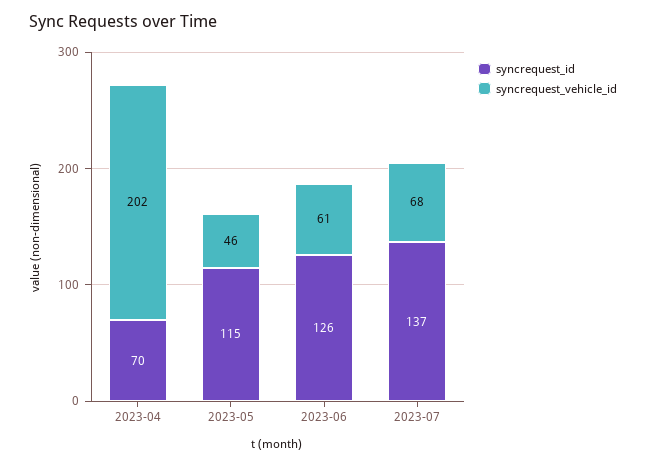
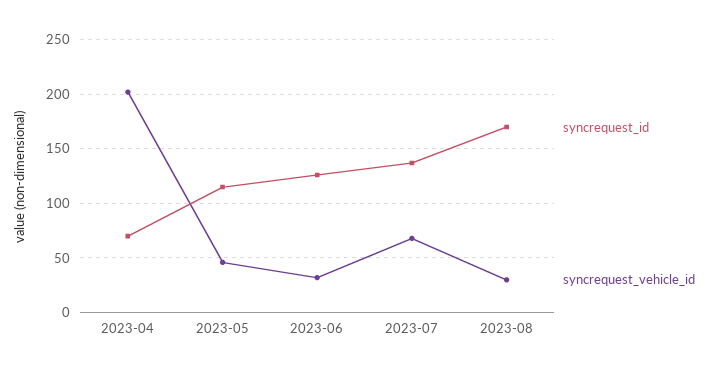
syncrequest_vehicle_id, 2023-06: 61 -> 30
syncrequest_id, 2023-08: none -> 170
syncrequest_vehicle_id, 2023-08: none -> 30

